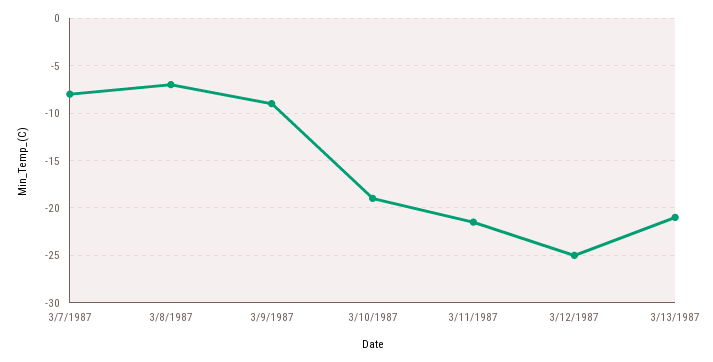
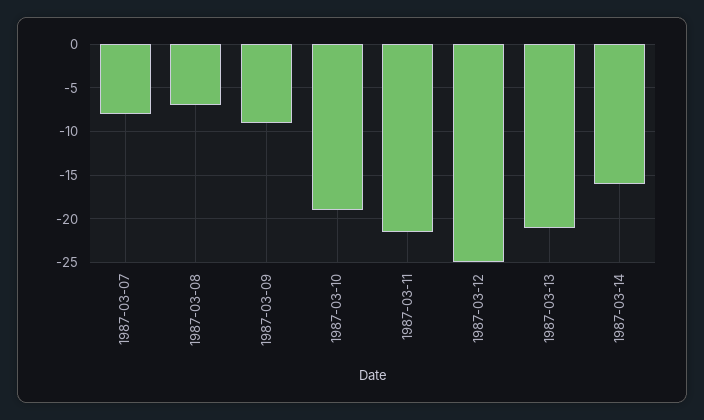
1987-03-14: none -> -16

